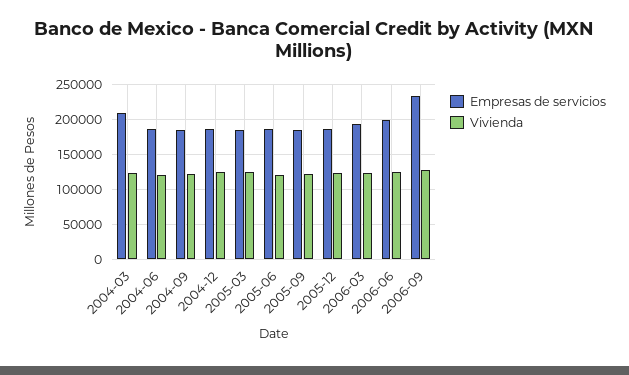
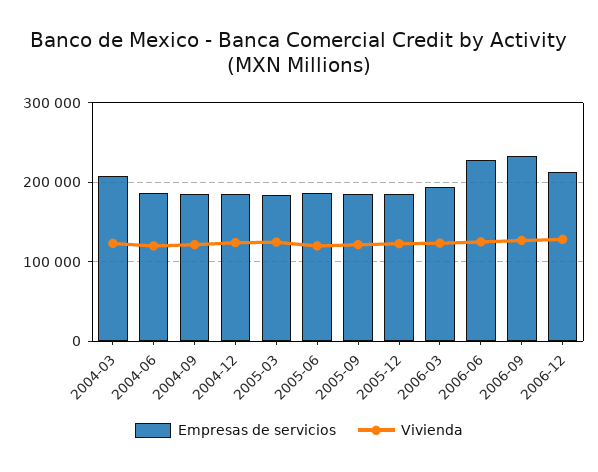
Empresas de servicios, 2006-06: 200000 -> 230000
Empresas de servicios, 2006-12: none -> 210000
Vivienda, 2006-12: none -> 130000

